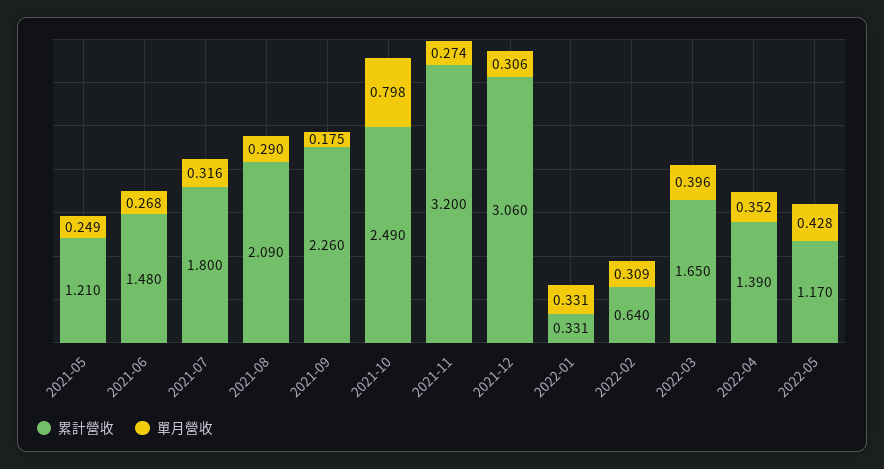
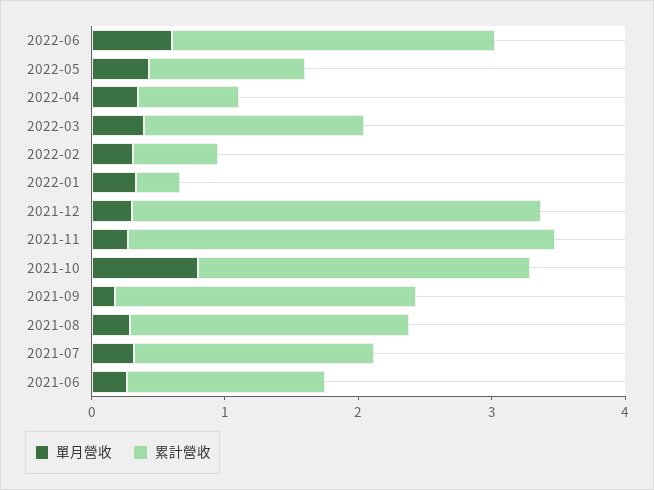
累計營收, 2021-05: 1.21 -> none
單月營收, 2021-05: 0.249 -> none
累計營收, 2022-04: 1.39 -> 0.8
單月營收, 2022-06: none -> 0.6
累計營收, 2022-06: none -> 2.4

